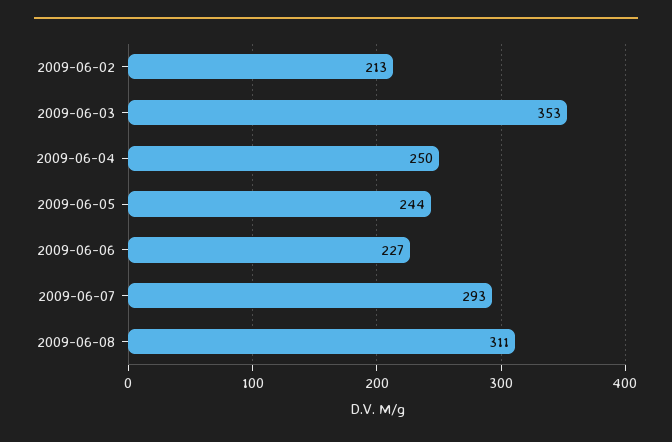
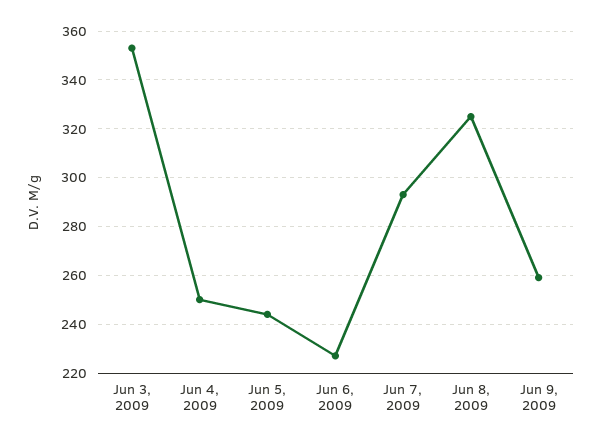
2009-06-02: 213 -> none
2009-06-08: 311 -> 325
Jun 9, 2009: none -> 260

